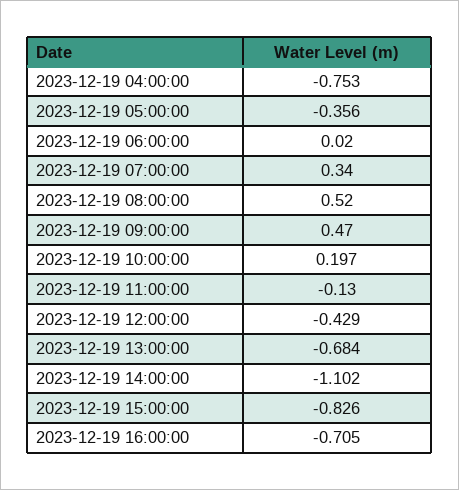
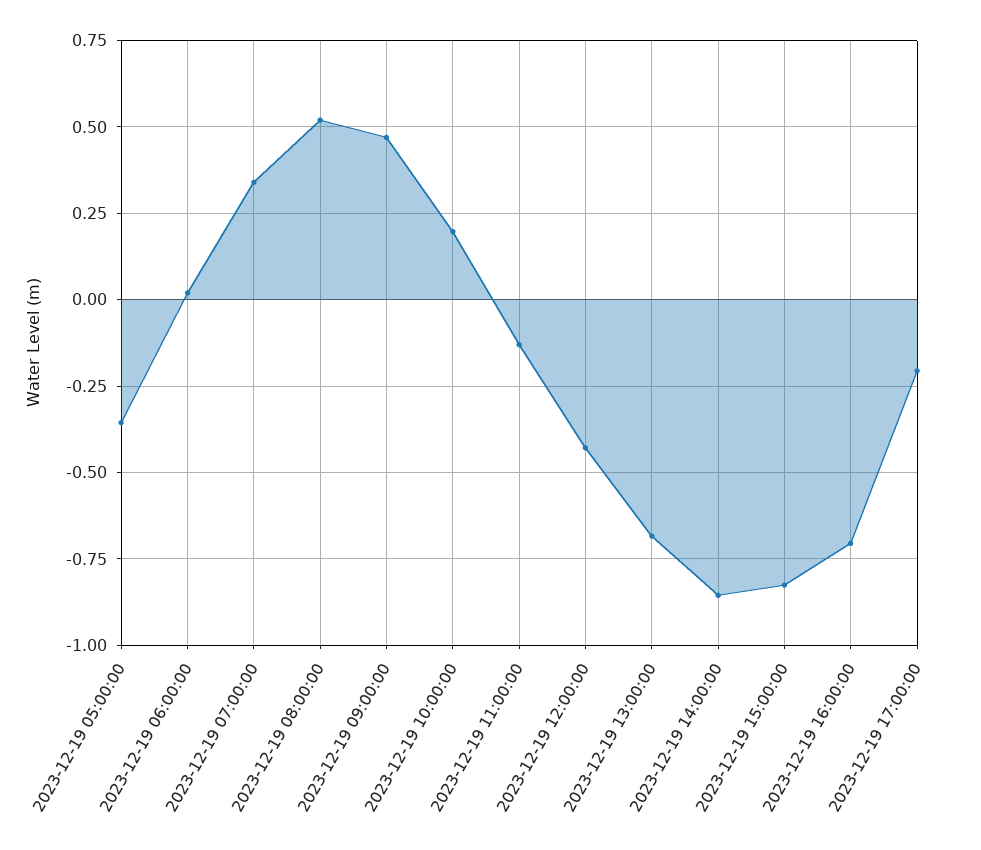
2023-12-19 04:00:00: -0.753 -> none
2023-12-19 14:00:00: -1.102 -> -0.85
2023-12-19 17:00:00: none -> -0.2

